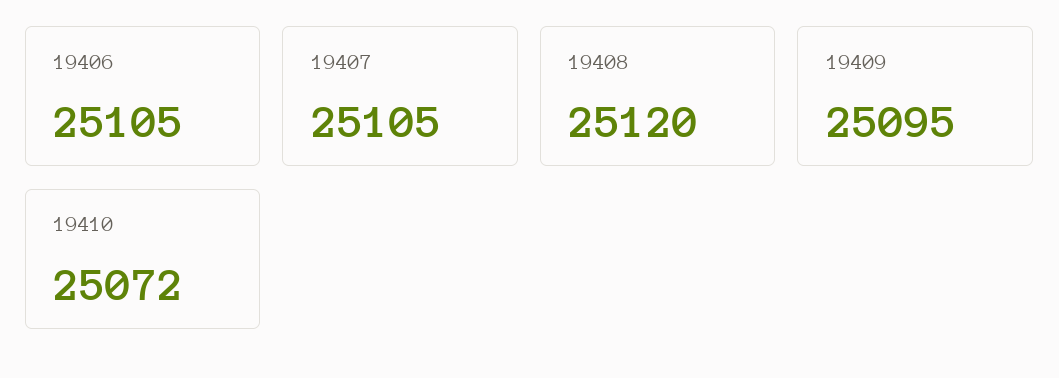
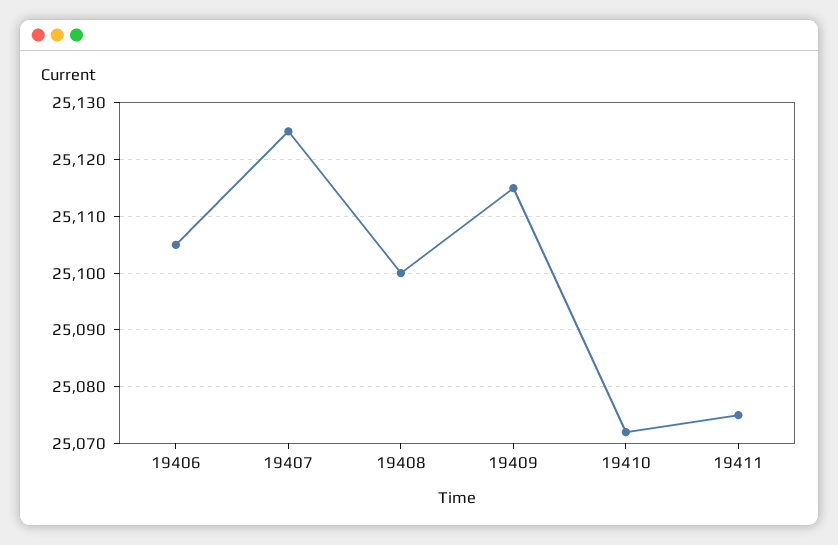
19407: 25105 -> 25125
19408: 25120 -> 25100
19409: 25095 -> 25115
19411: none -> 25075

